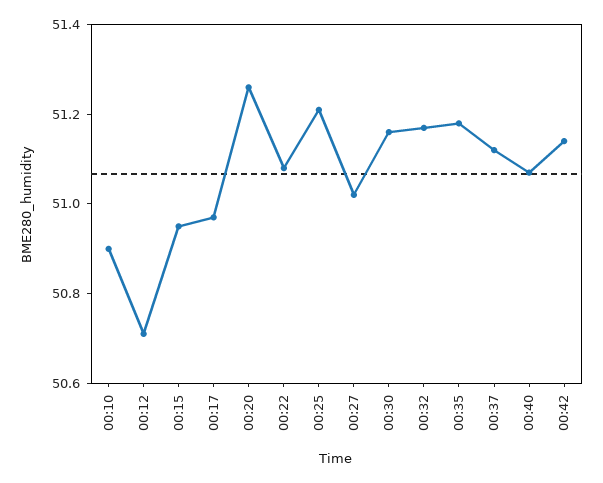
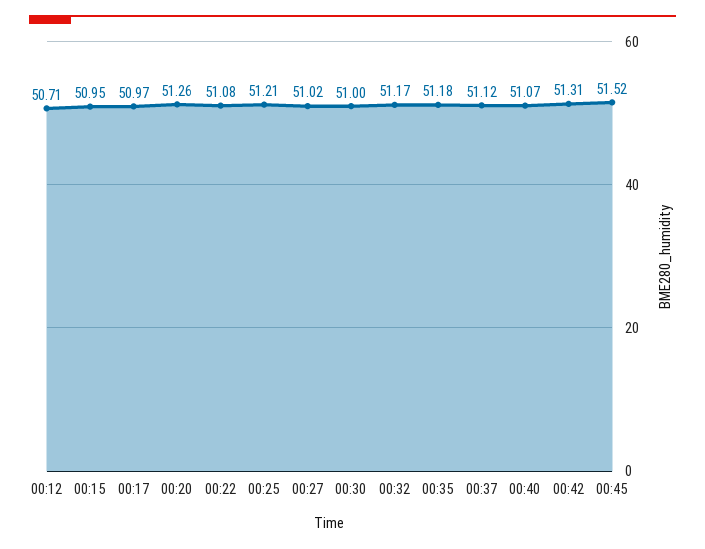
00:10: 50.9 -> none
00:30: 51.15 -> 51
00:42: 51.15 -> 51.31
00:45: none -> 51.52

